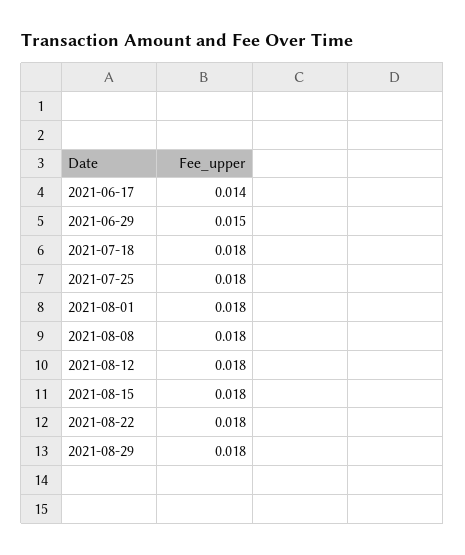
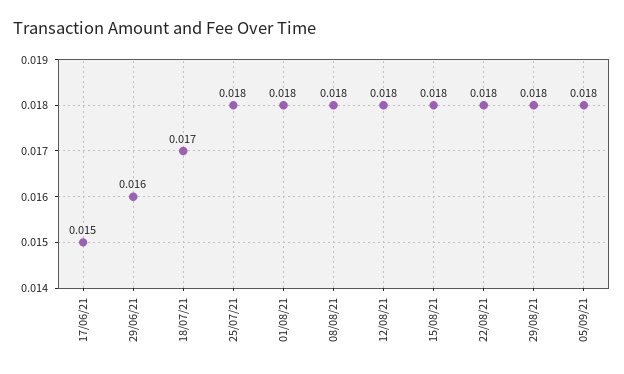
2021-06-17: 0.014 -> 0.015
2021-06-29: 0.015 -> 0.016
2021-07-18: 0.018 -> 0.017
05/09/21: none -> 0.018

